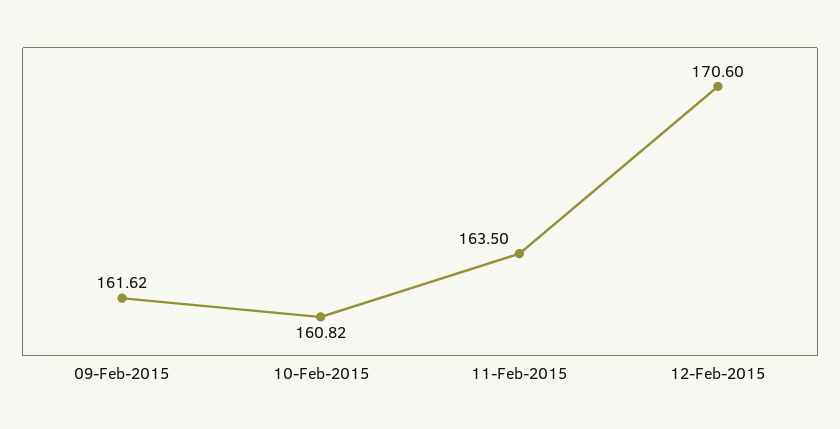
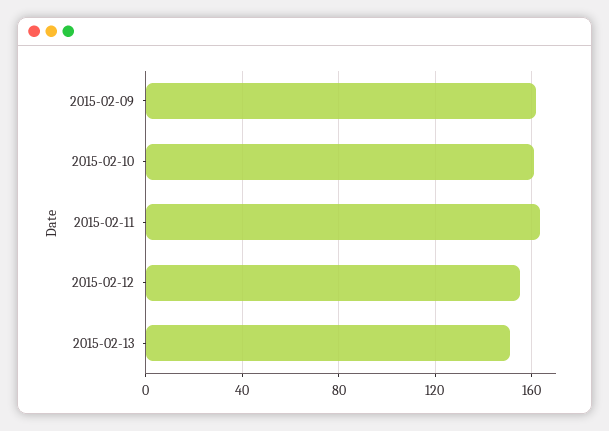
12-Feb-2015: 170.6 -> 155
2015-02-13: none -> 150

